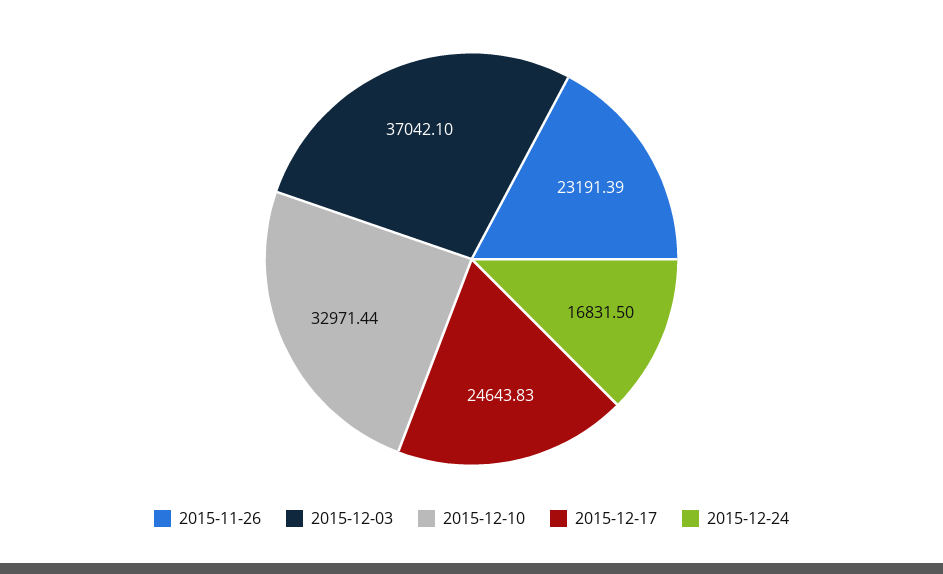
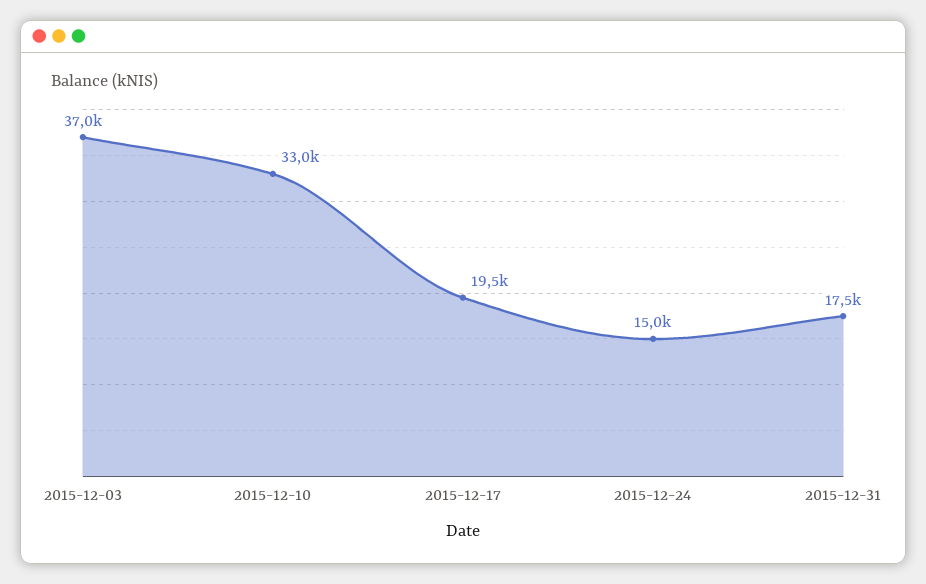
2015-11-26: 23191.39 -> none
2015-12-17: 24643.83 -> 19500
2015-12-24: 16831.5 -> 15000
2015-12-31: none -> 17500

